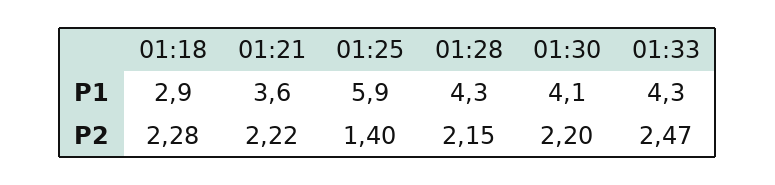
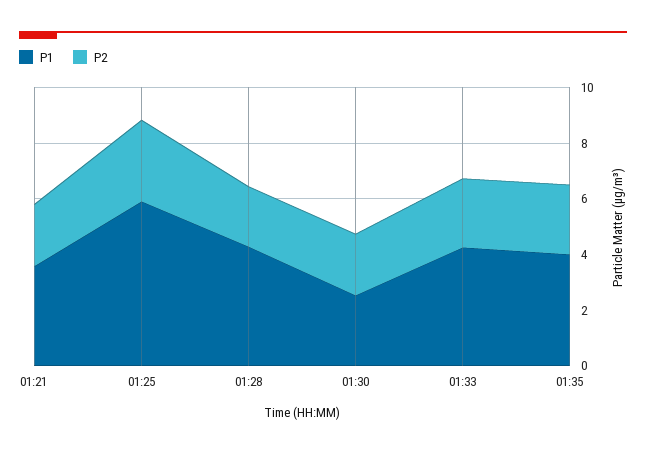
P1, 01:18: 2.9 -> none
P1, 01:30: 4.1 -> 2.5
P2, 01:18: 2.28 -> none
P2, 01:25: 1.4 -> 3
P1, 01:35: none -> 4
P2, 01:35: none -> 2.5

